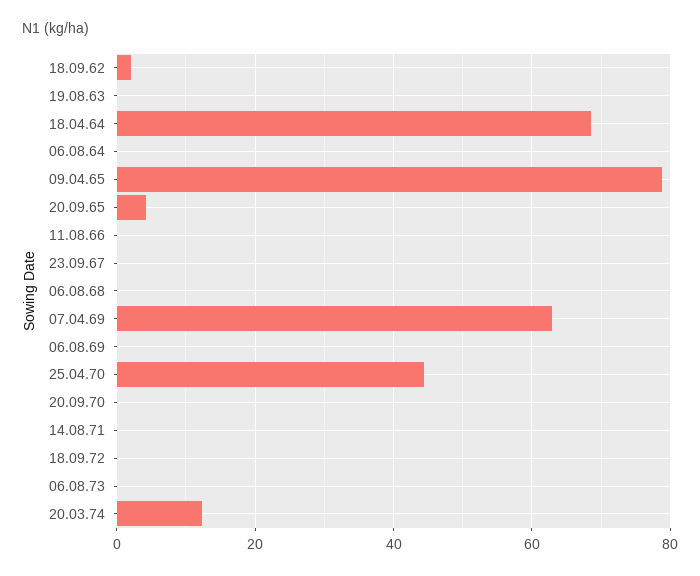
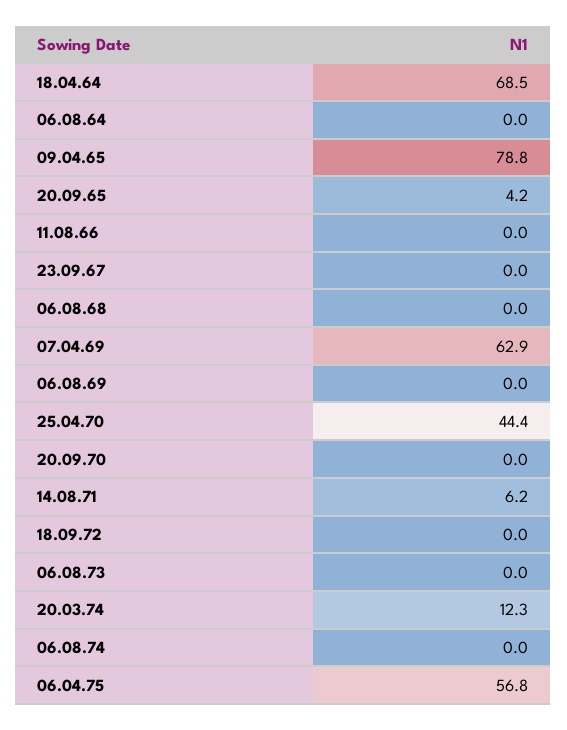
18.09.62: 2 -> none
19.08.63: 0 -> none
14.08.71: 0 -> 6.2
06.08.74: none -> 0
06.04.75: none -> 56.8

